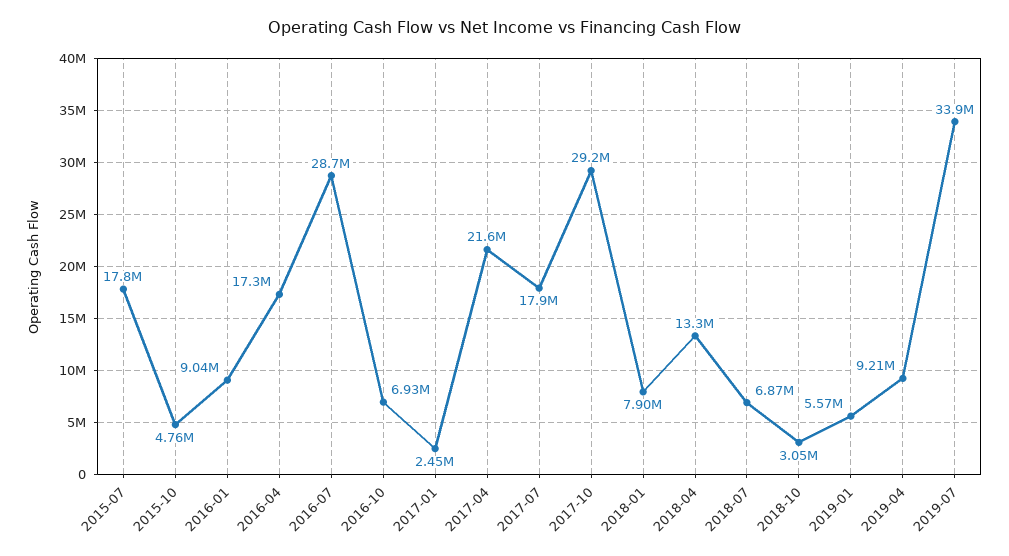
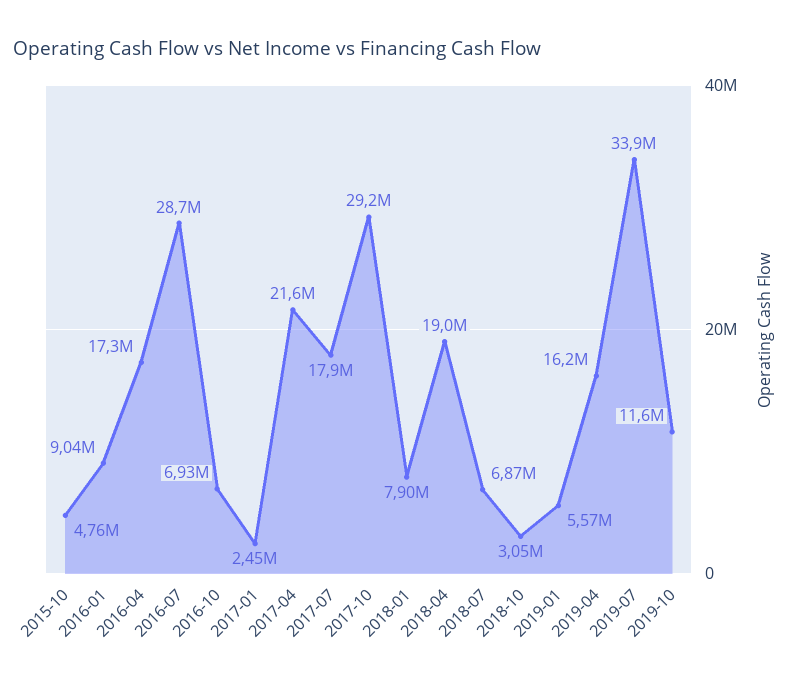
2015-07: 17800000 -> none
2018-04: 13300000 -> 19000000
2019-04: 9210000 -> 16200000
2019-10: none -> 11600000

